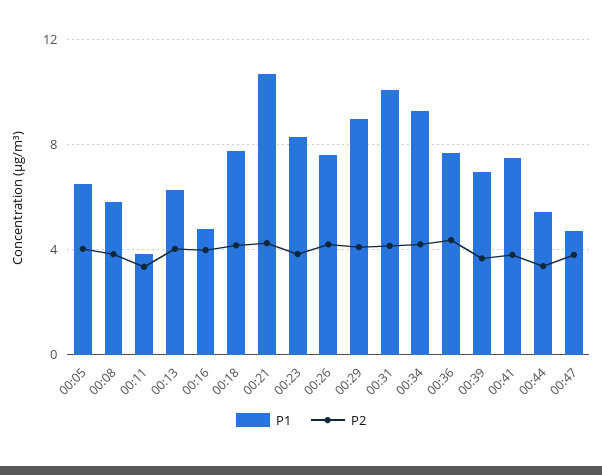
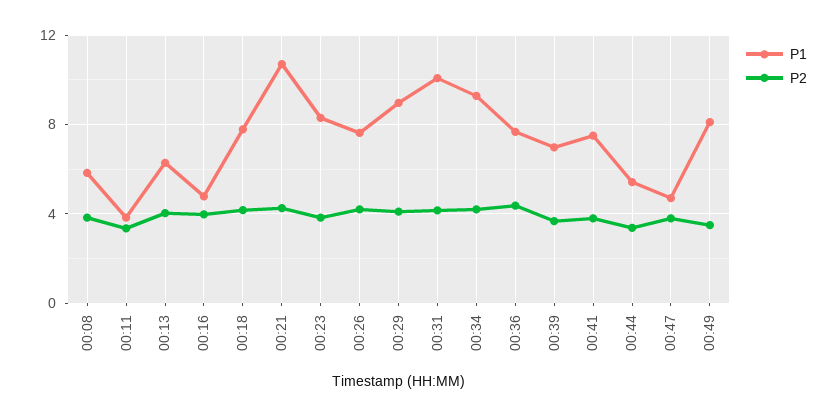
P1, 00:05: 6.5 -> none
P2, 00:05: 4 -> none
P1, 00:49: none -> 8
P2, 00:49: none -> 3.5

